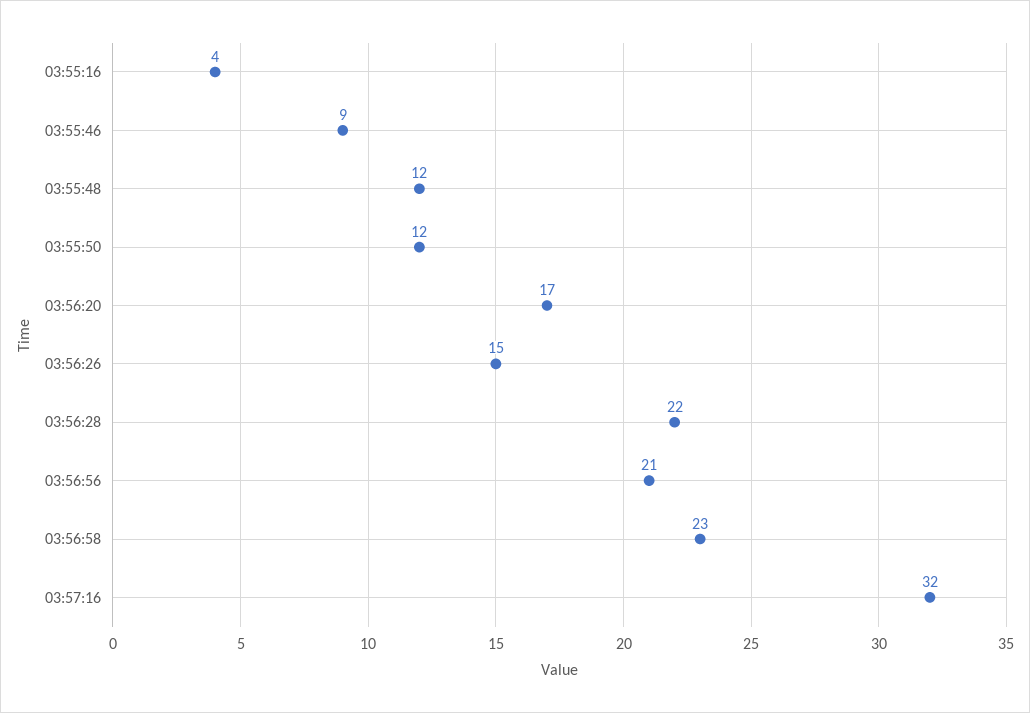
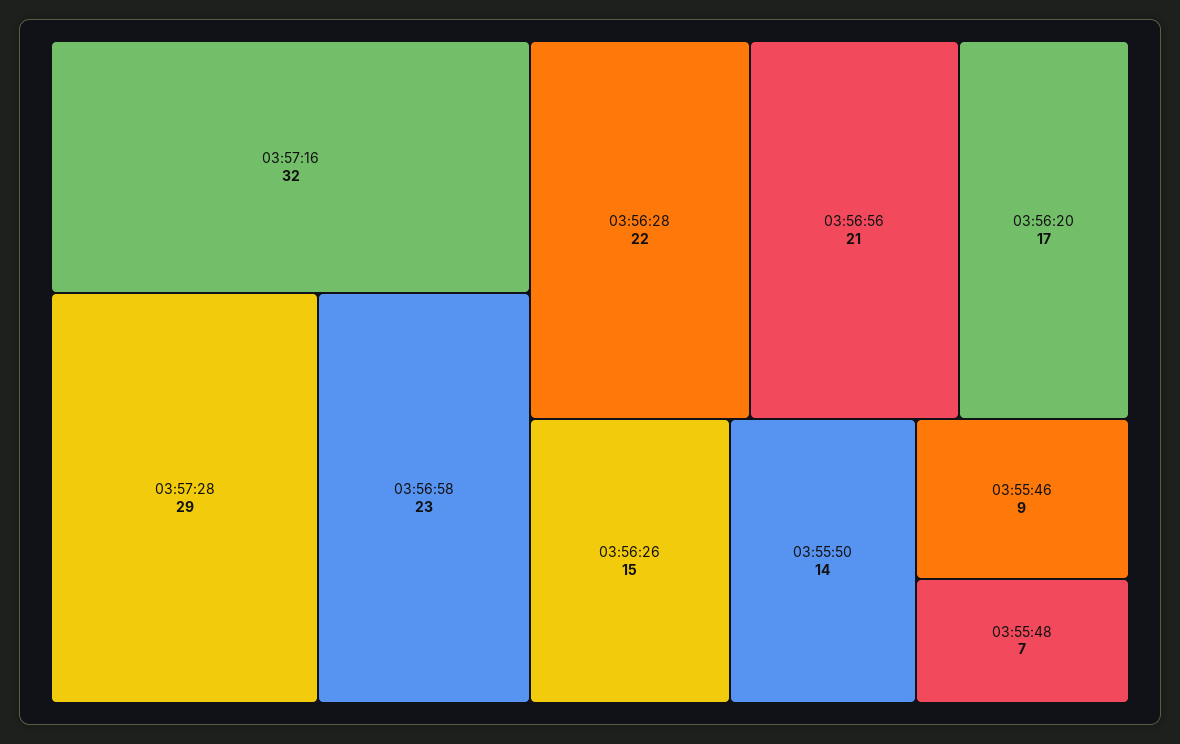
03:55:16: 4 -> none
03:55:48: 12 -> 7
03:55:50: 12 -> 14
03:57:28: none -> 29

